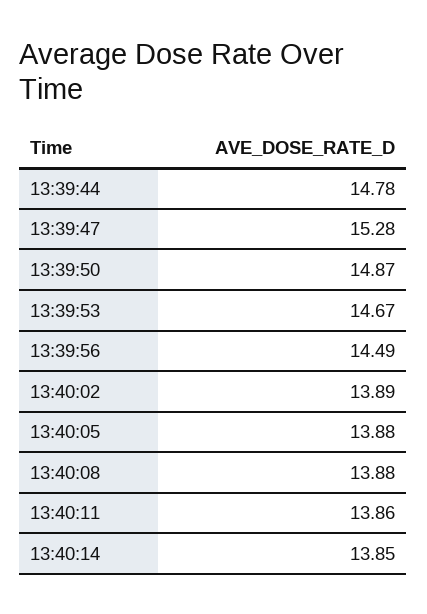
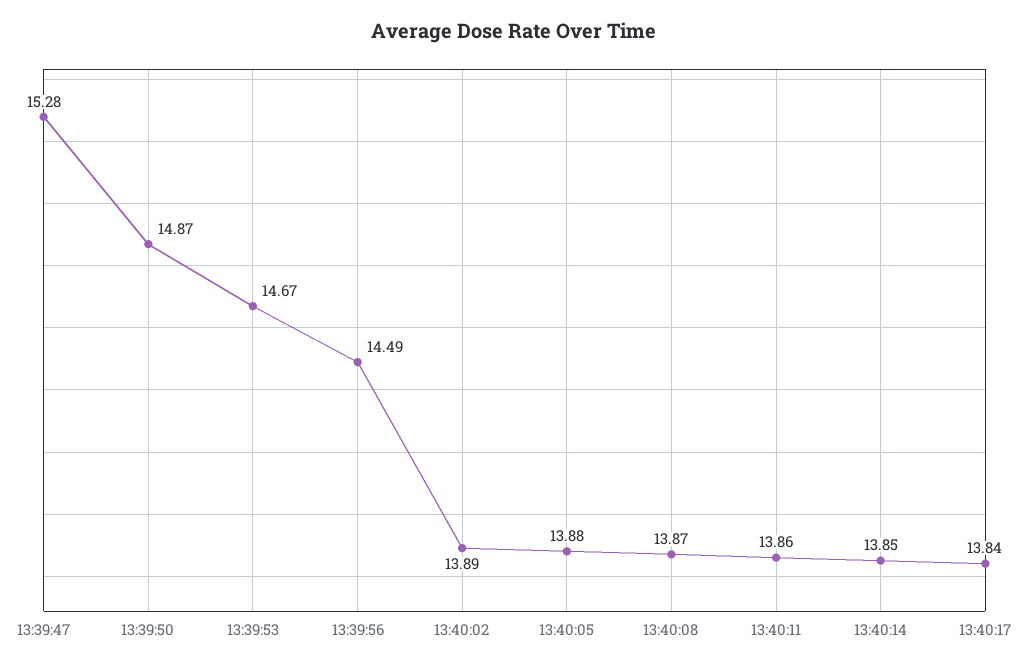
13:39:44: 14.78 -> none
13:40:08: 13.88 -> 13.87
13:40:17: none -> 13.84

